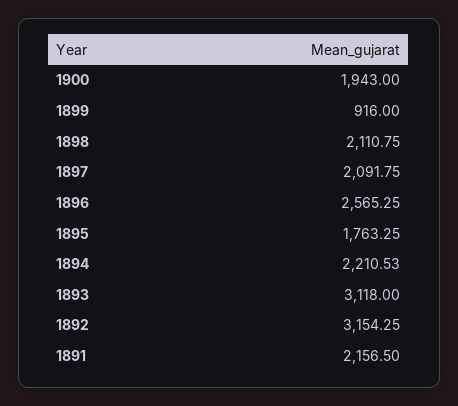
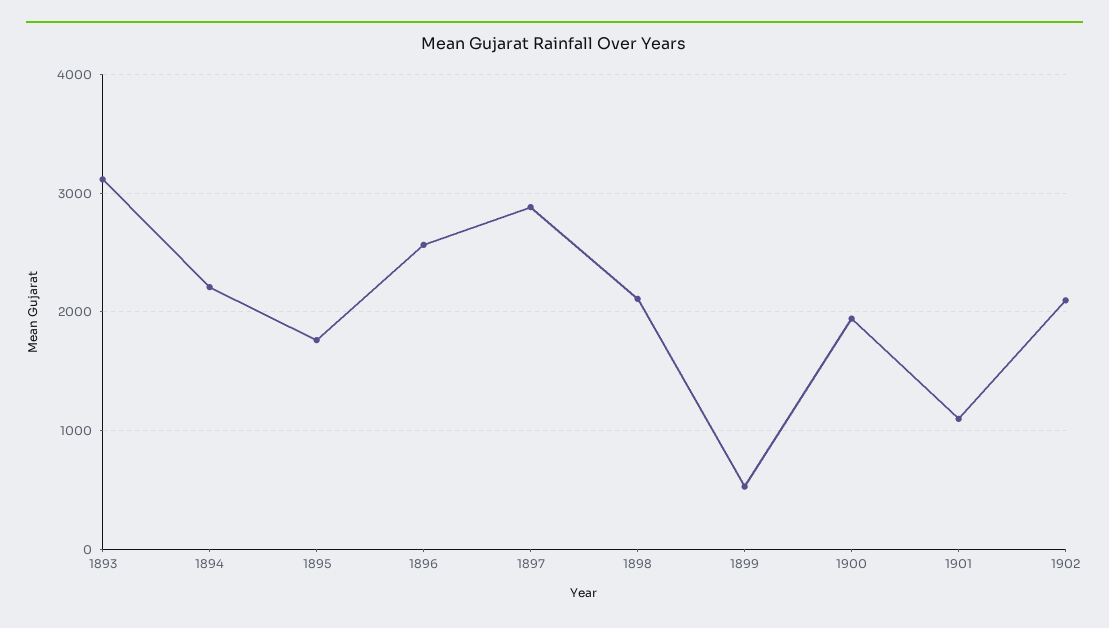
1899: 916 -> 500
1897: 2091.75 -> 2900
1892: 3154.25 -> none
1891: 2156.5 -> none
1901: none -> 1100
1902: none -> 2100

